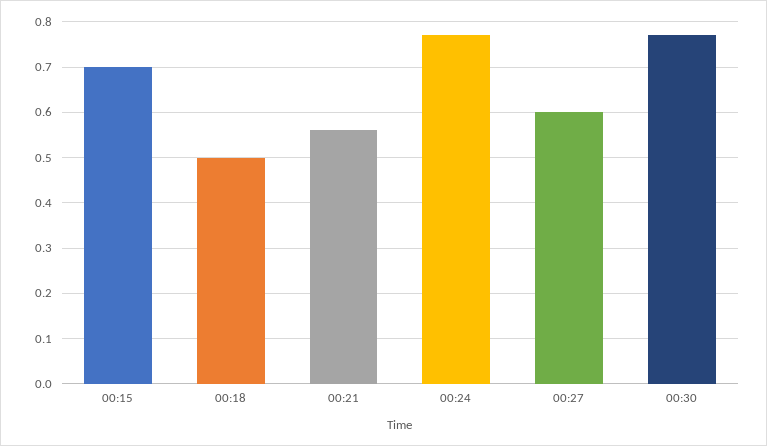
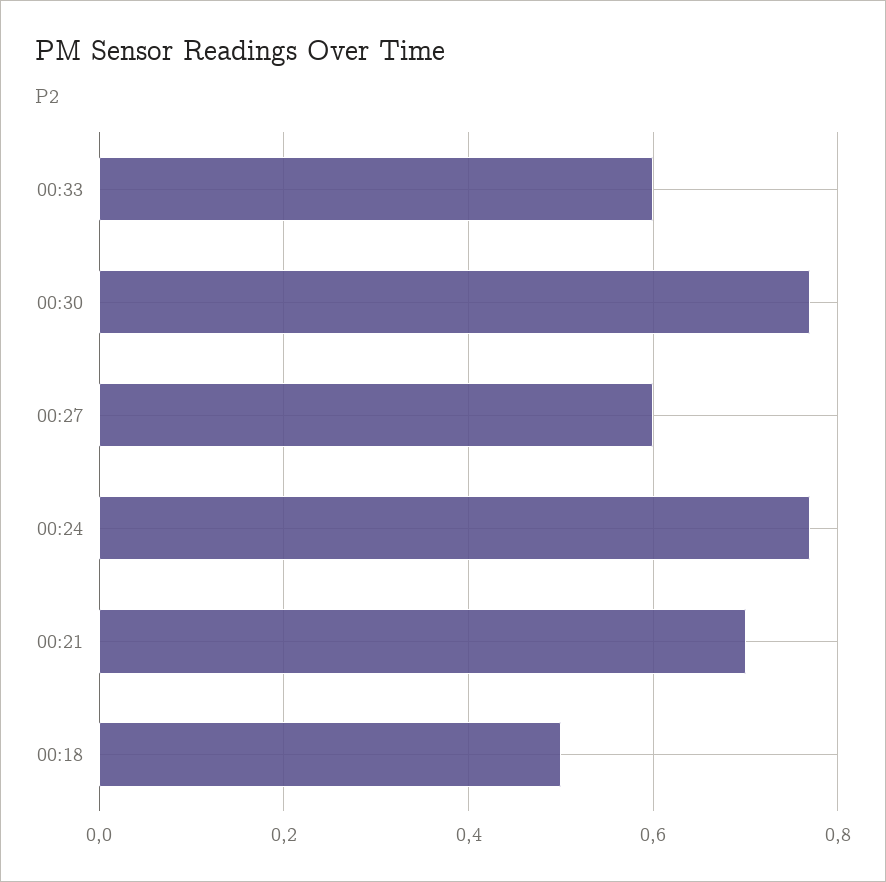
00:15: 0.7 -> none
00:21: 0.55 -> 0.7
00:33: none -> 0.6

